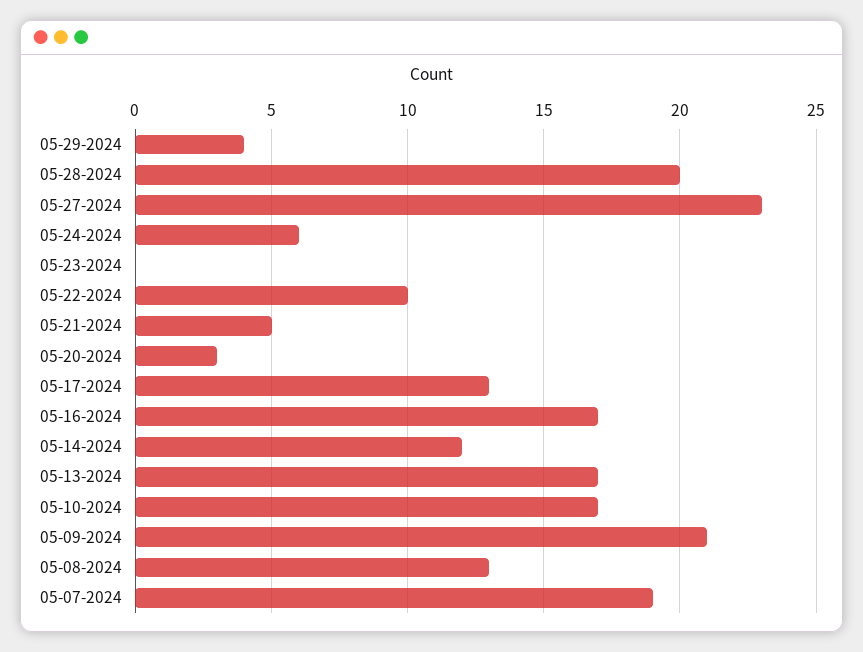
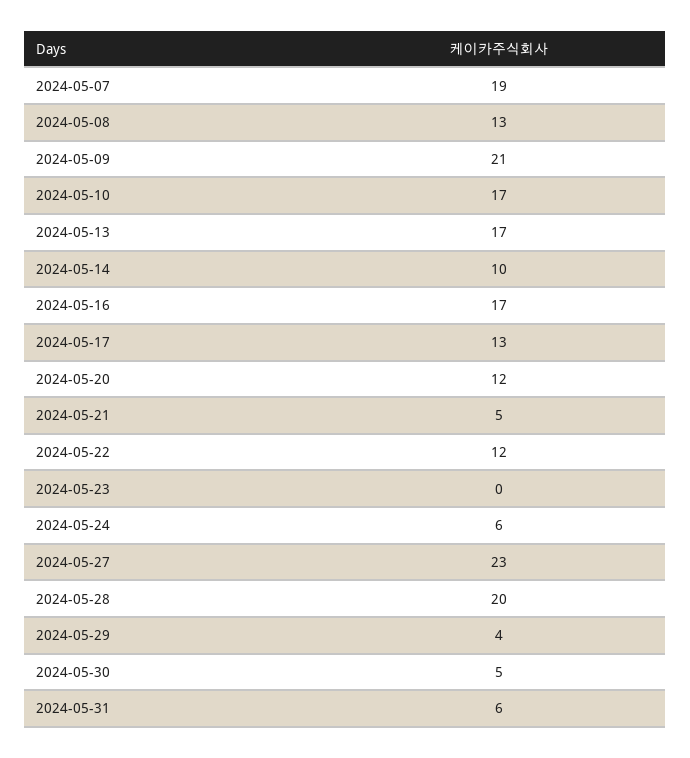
05-22-2024: 10 -> 12
05-20-2024: 3 -> 12
05-14-2024: 12 -> 10
2024-05-30: none -> 5
2024-05-31: none -> 6

